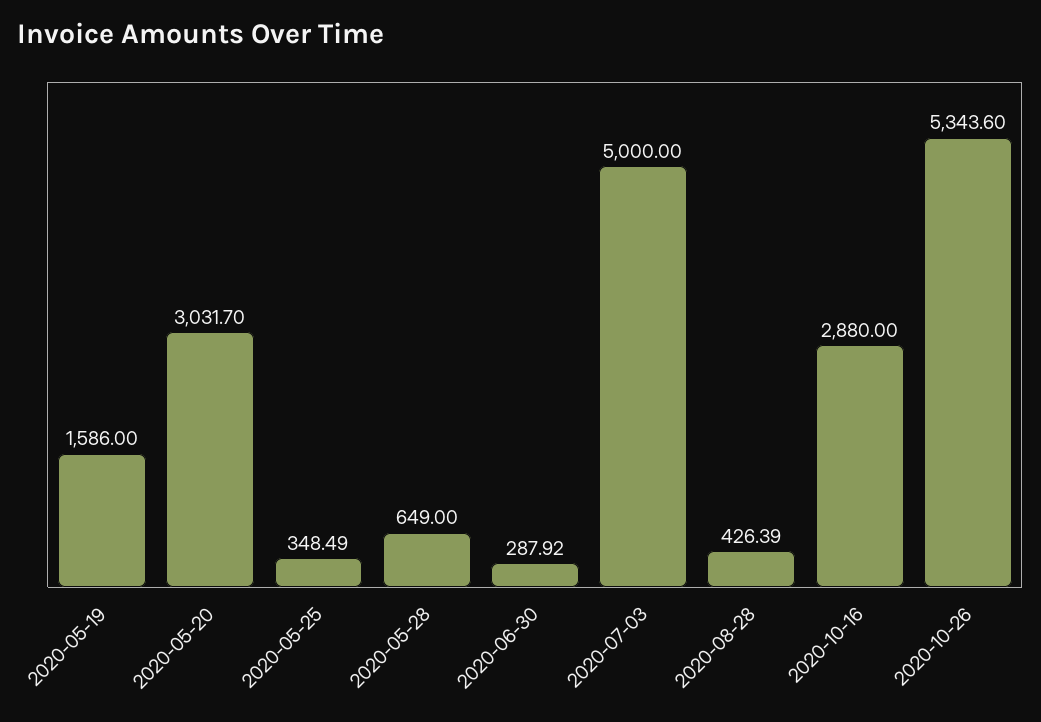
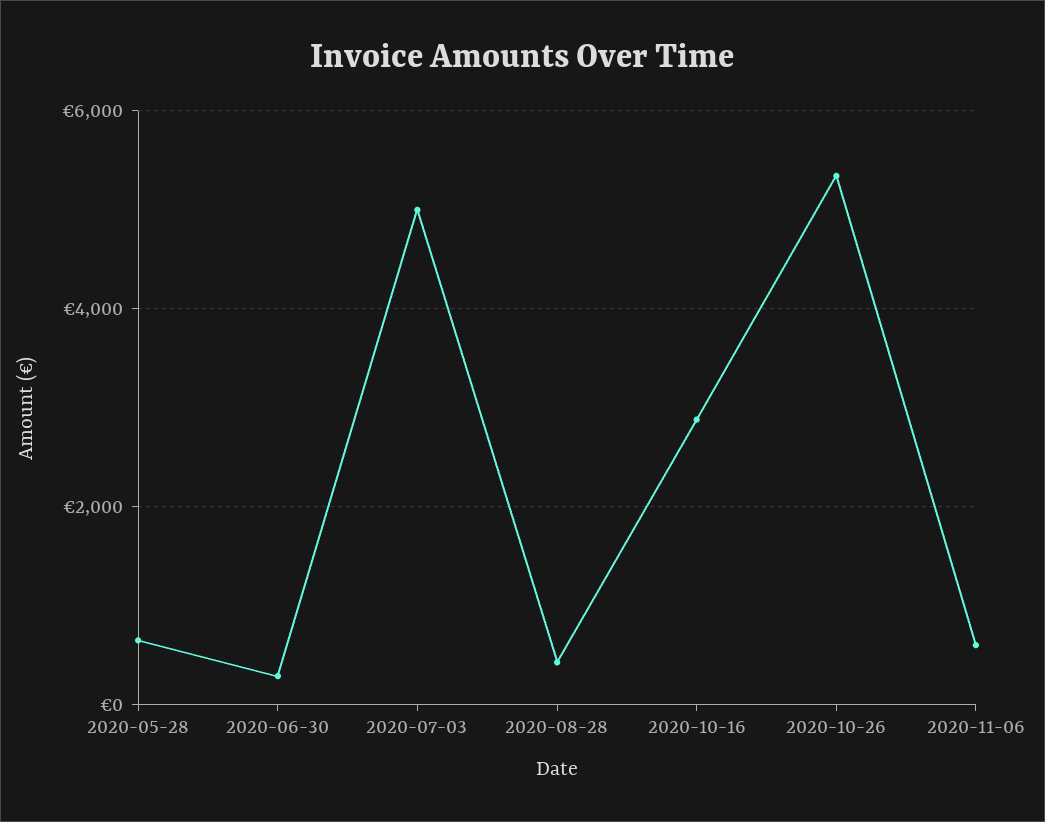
2020-05-19: 1586 -> none
2020-05-20: 3031.7 -> none
2020-05-25: 348.49 -> none
2020-11-06: none -> 600

